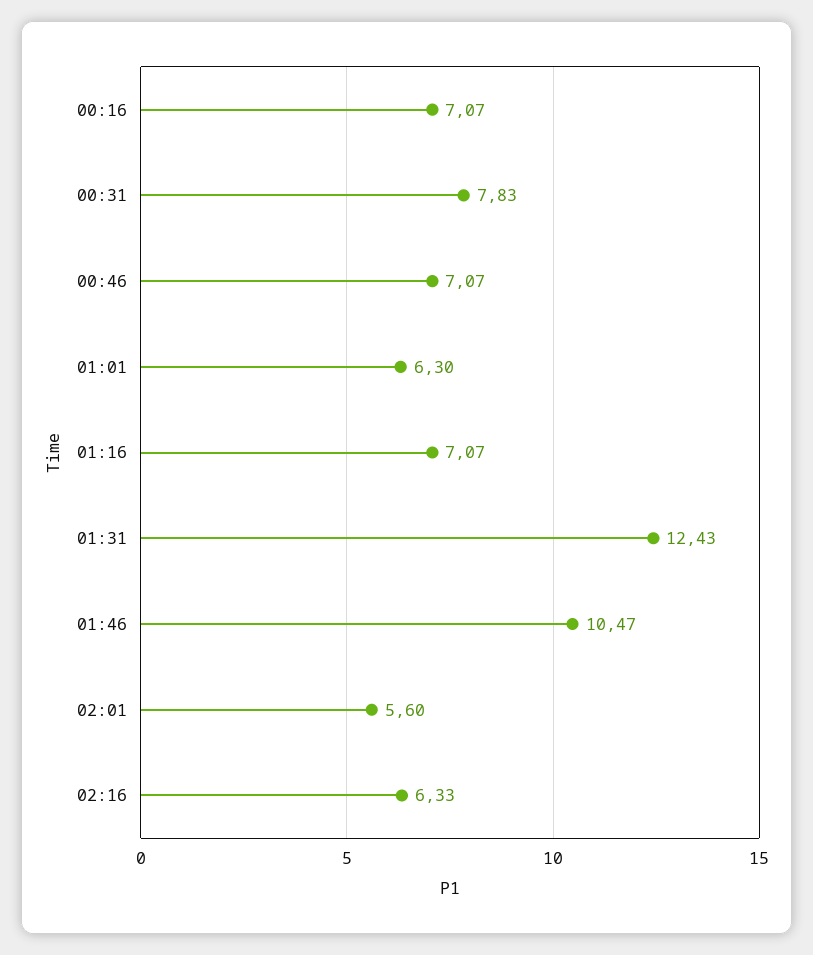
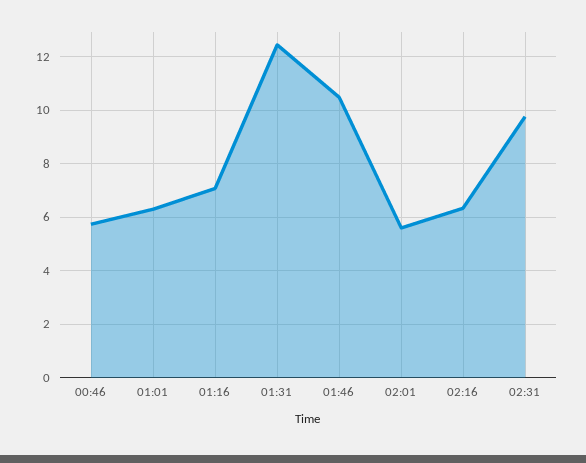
00:16: 7.07 -> none
00:31: 7.83 -> none
00:46: 7.07 -> 5.75
02:31: none -> 9.75

